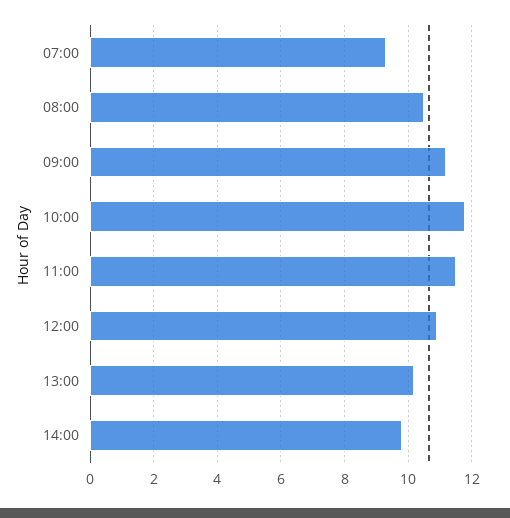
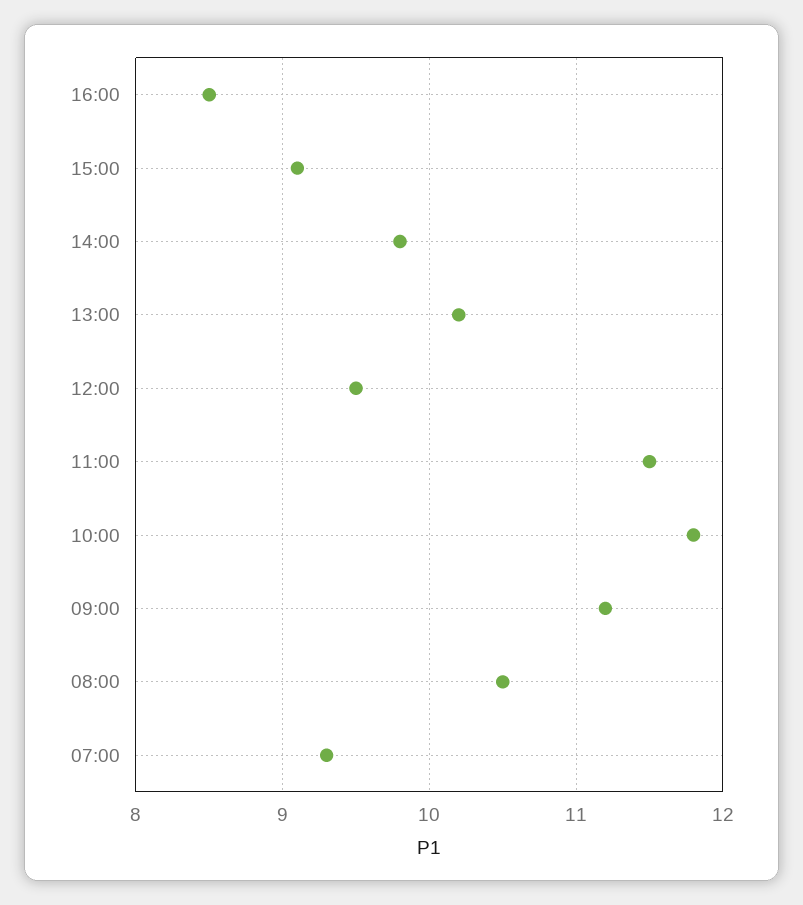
12:00: 11 -> 9.5
16:00: none -> 8.5
15:00: none -> 9.1

